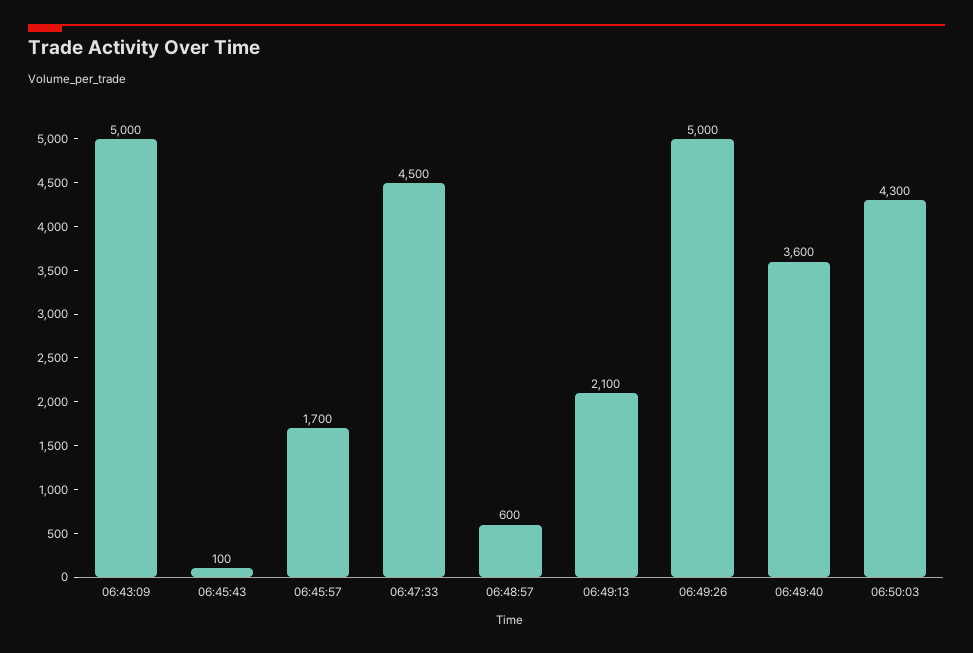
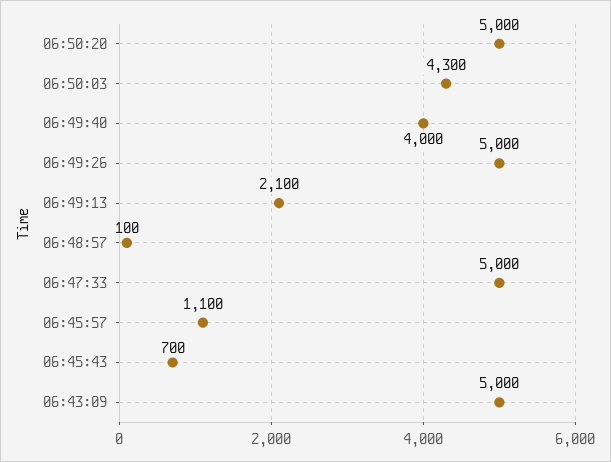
06:45:43: 100 -> 700
06:45:57: 1700 -> 1100
06:47:33: 4500 -> 5000
06:48:57: 600 -> 100
06:49:40: 3600 -> 4000
06:50:20: none -> 5000

